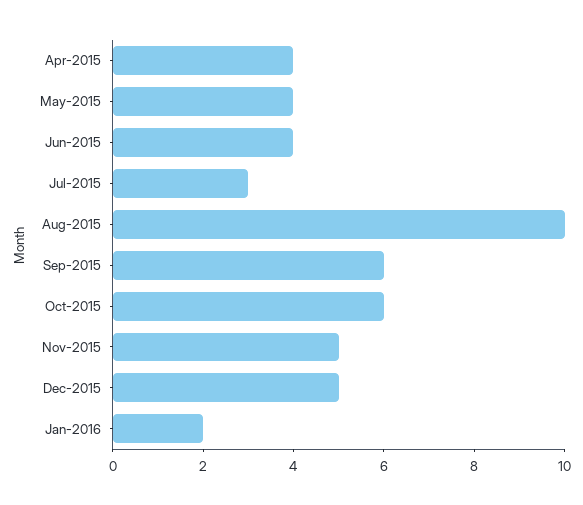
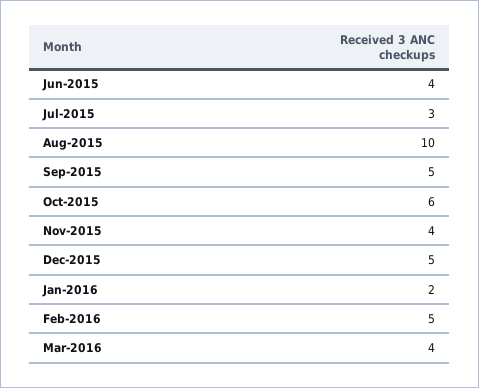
Apr-2015: 4 -> none
May-2015: 4 -> none
Sep-2015: 6 -> 5
Nov-2015: 5 -> 4
Feb-2016: none -> 5
Mar-2016: none -> 4

